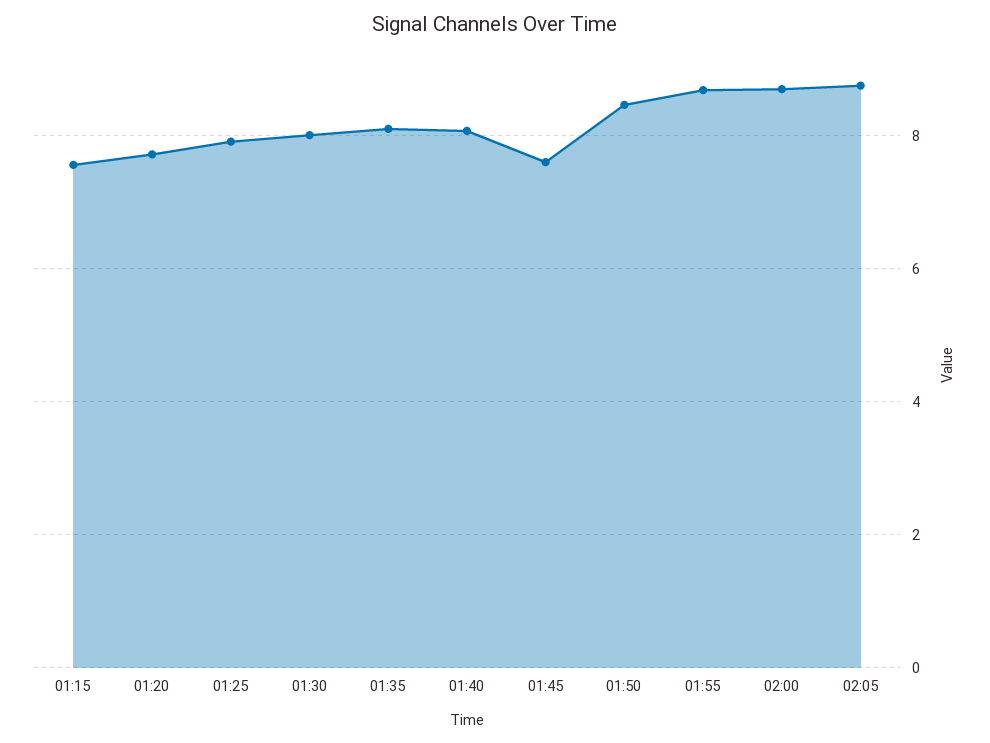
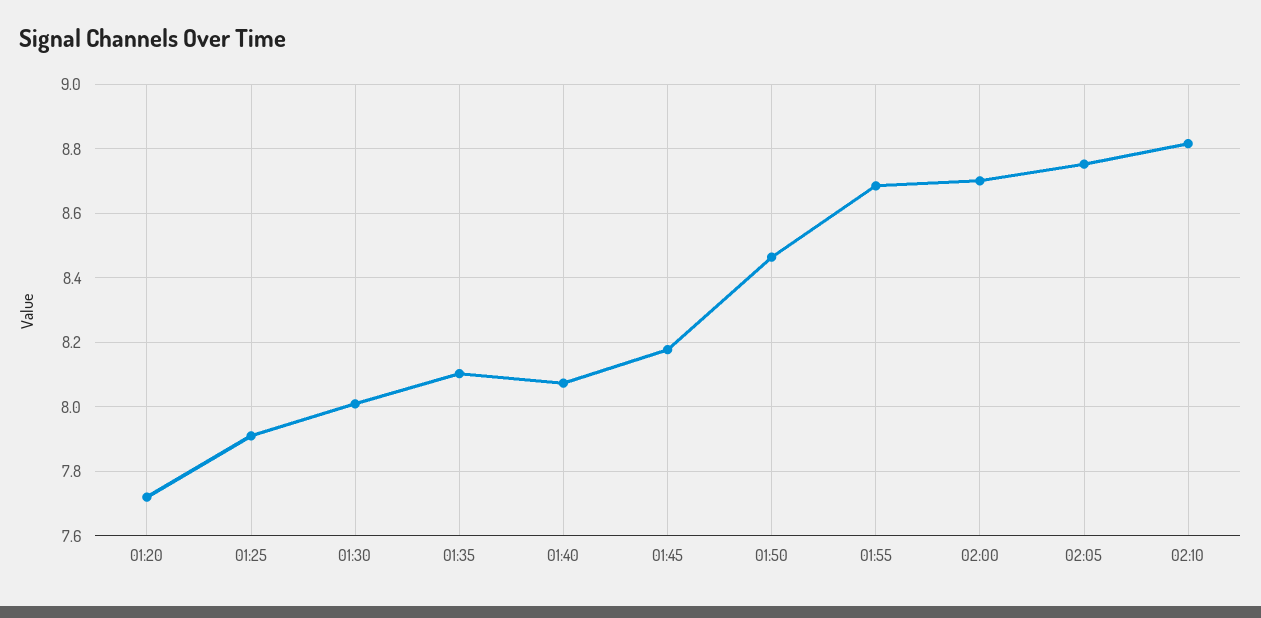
01:15: 7.6 -> none
01:45: 7.6 -> 8.18
02:10: none -> 8.82

